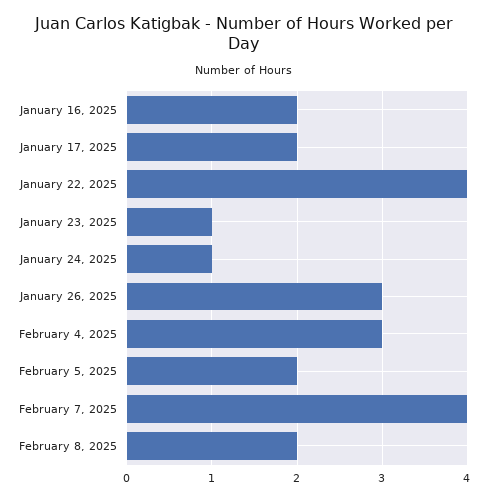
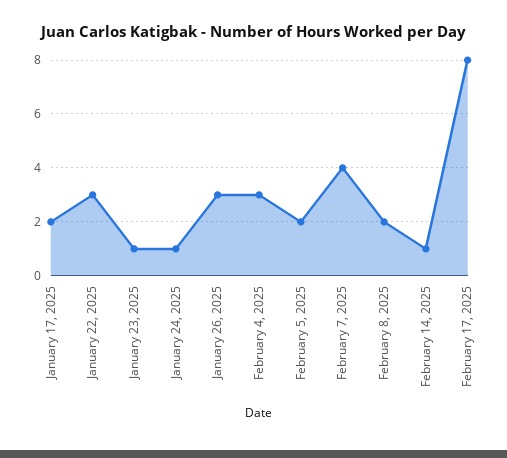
January 16, 2025: 2 -> none
January 22, 2025: 4 -> 3
February 14, 2025: none -> 1
February 17, 2025: none -> 8

